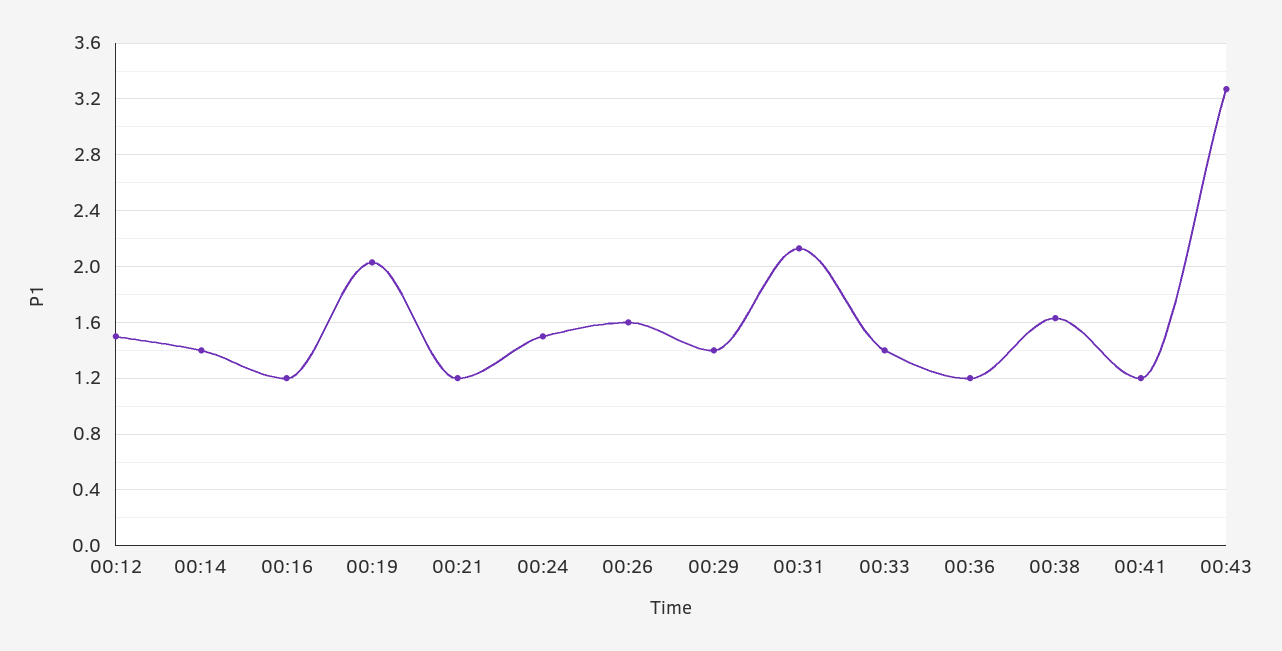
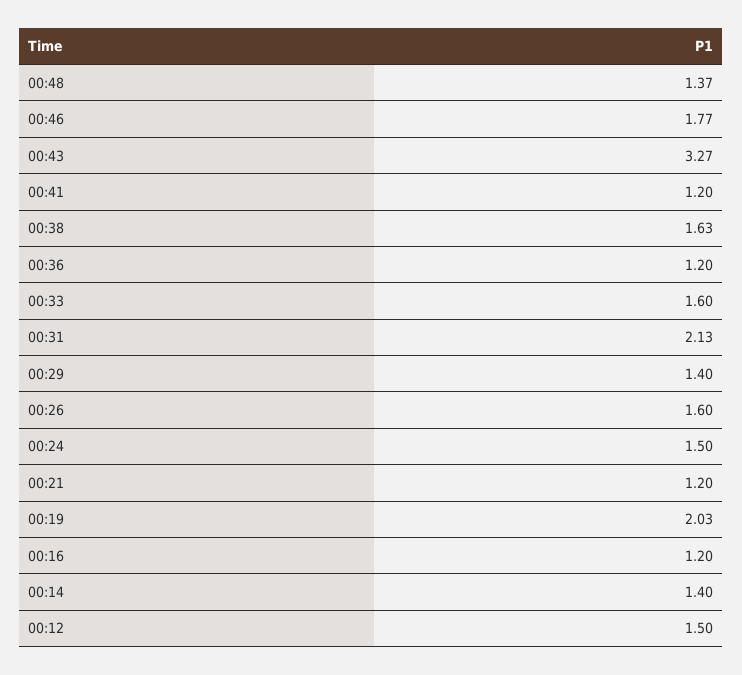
00:33: 1.4 -> 1.6
00:48: none -> 1.37
00:46: none -> 1.77

